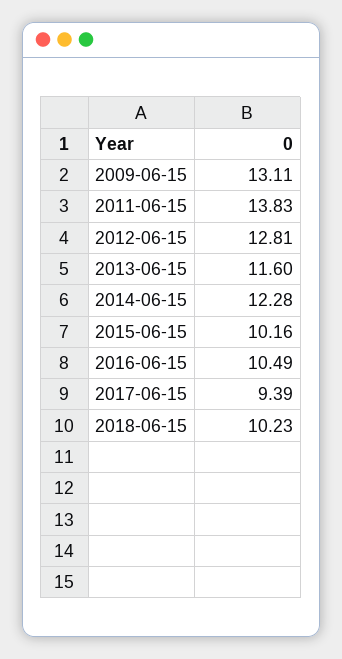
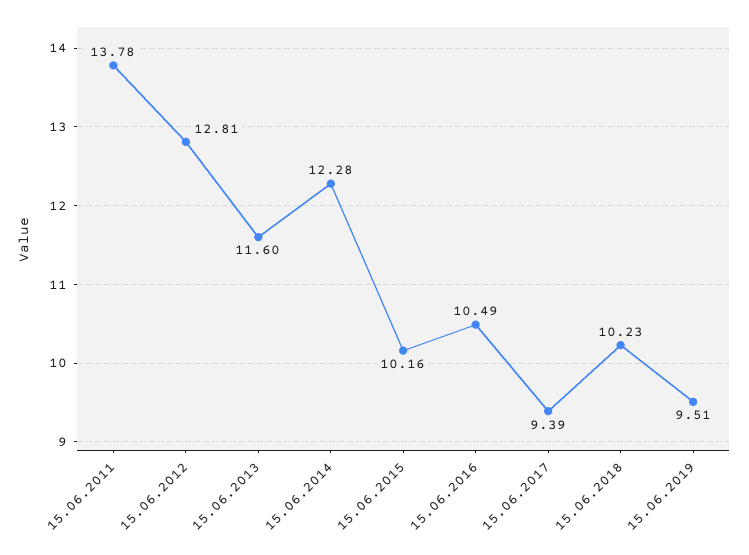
2009-06-15: 13.11 -> none
2011-06-15: 13.83 -> 13.78
15.06.2019: none -> 9.51

